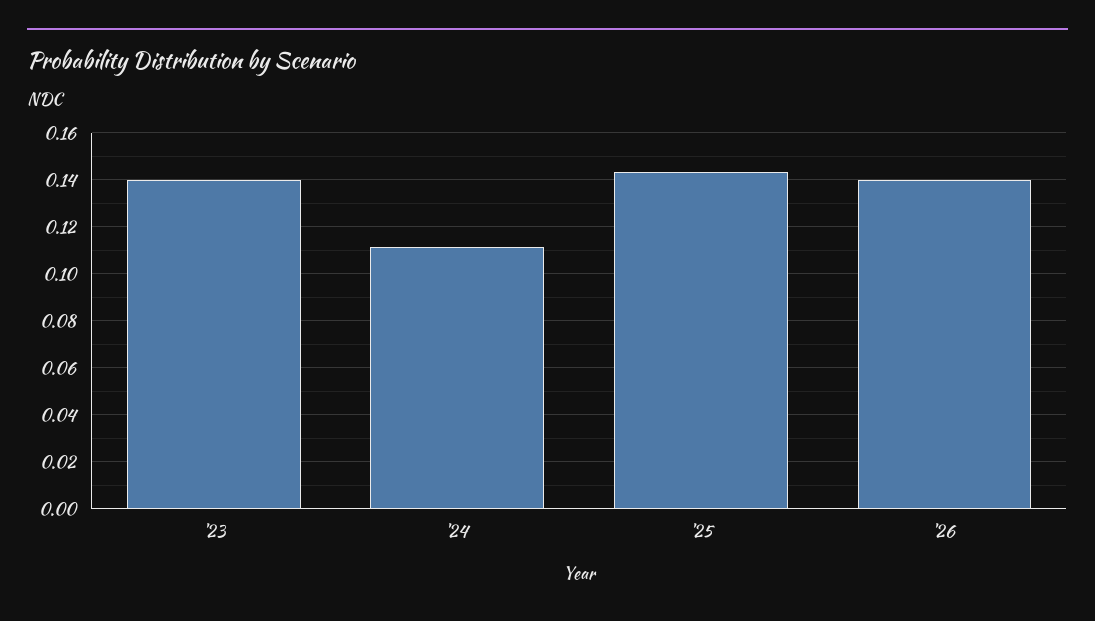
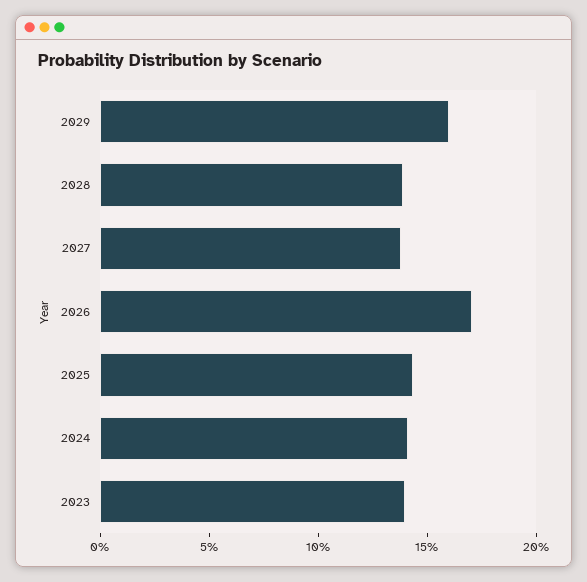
'24: 0.11 -> 0.14
'26: 0.14 -> 0.17
2029: none -> 0.16
2028: none -> 0.14
2027: none -> 0.14

